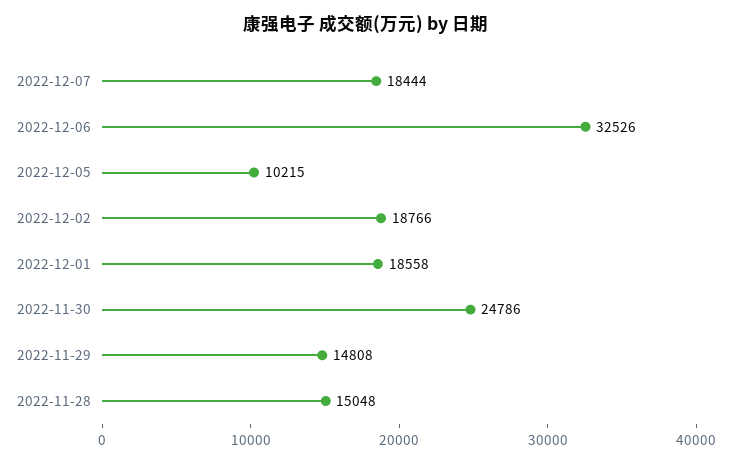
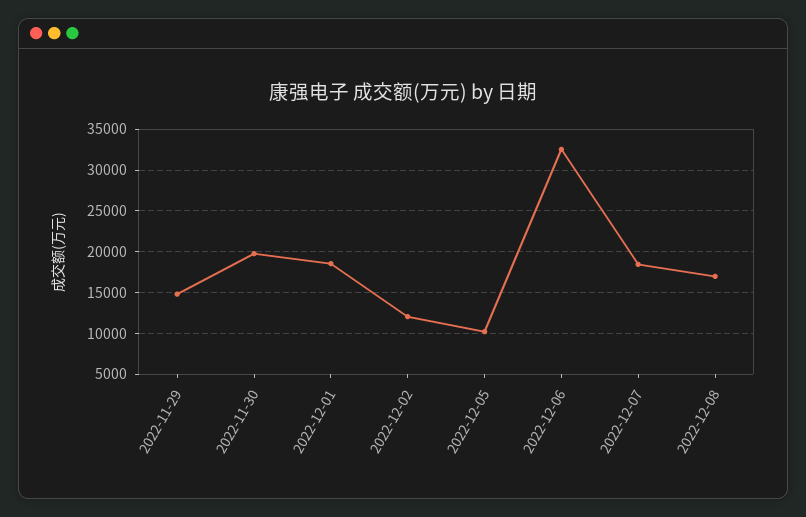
2022-12-02: 18766 -> 12000
2022-11-30: 24786 -> 20000
2022-11-28: 15048 -> none
2022-12-08: none -> 17000

